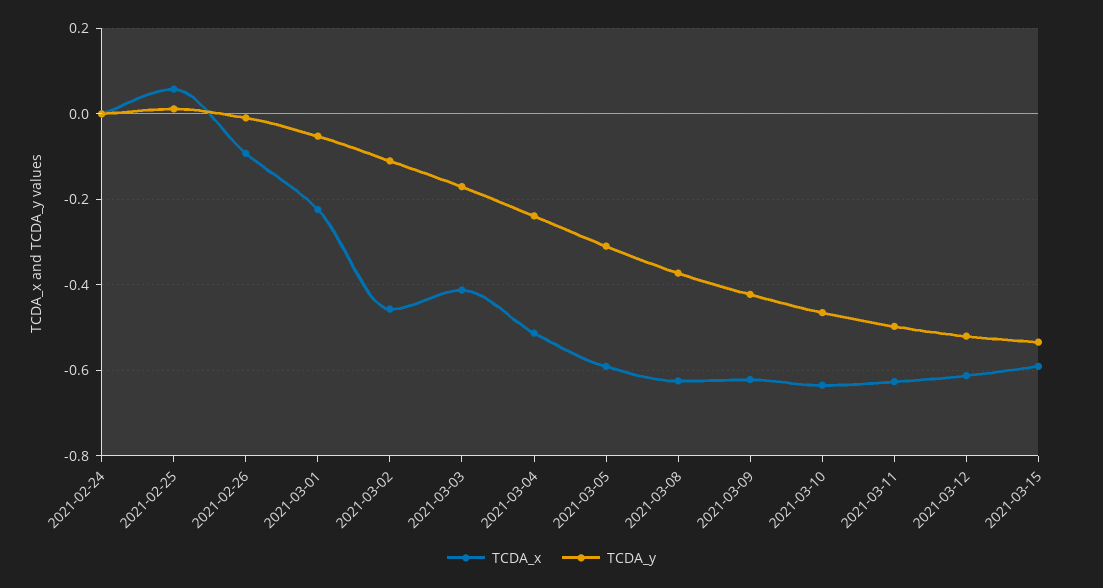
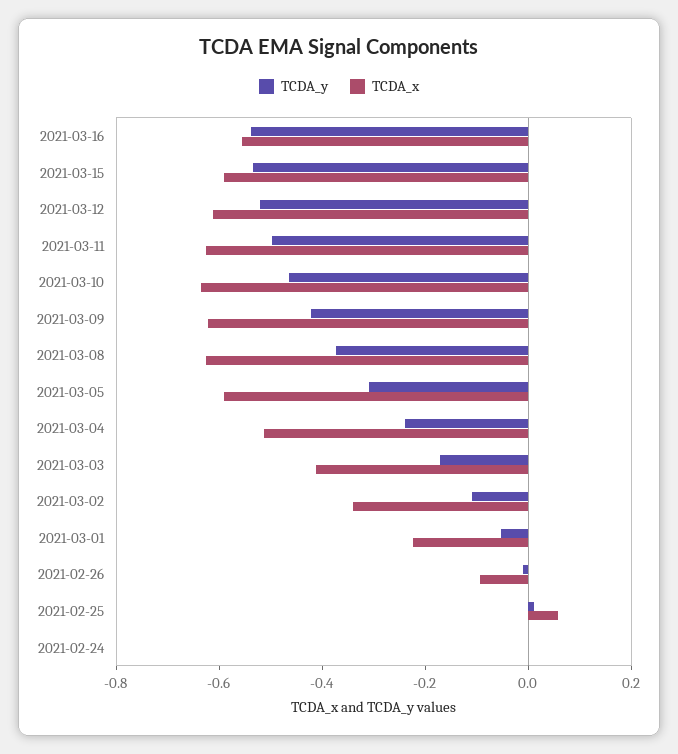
TCDA_x, 2021-03-02: -0.46 -> -0.35
TCDA_y, 2021-03-16: none -> -0.55
TCDA_x, 2021-03-16: none -> -0.55

